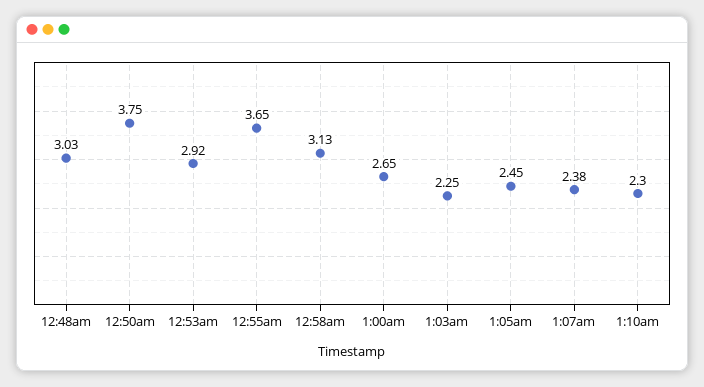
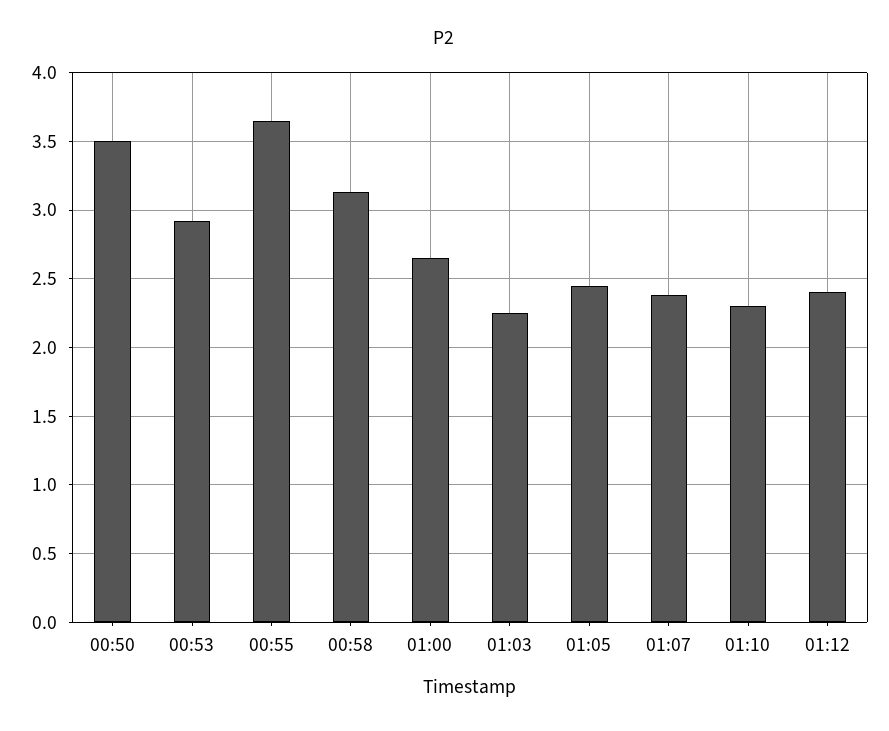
12:48am: 3.03 -> none
12:50am: 3.75 -> 3.5
01:12: none -> 2.4

